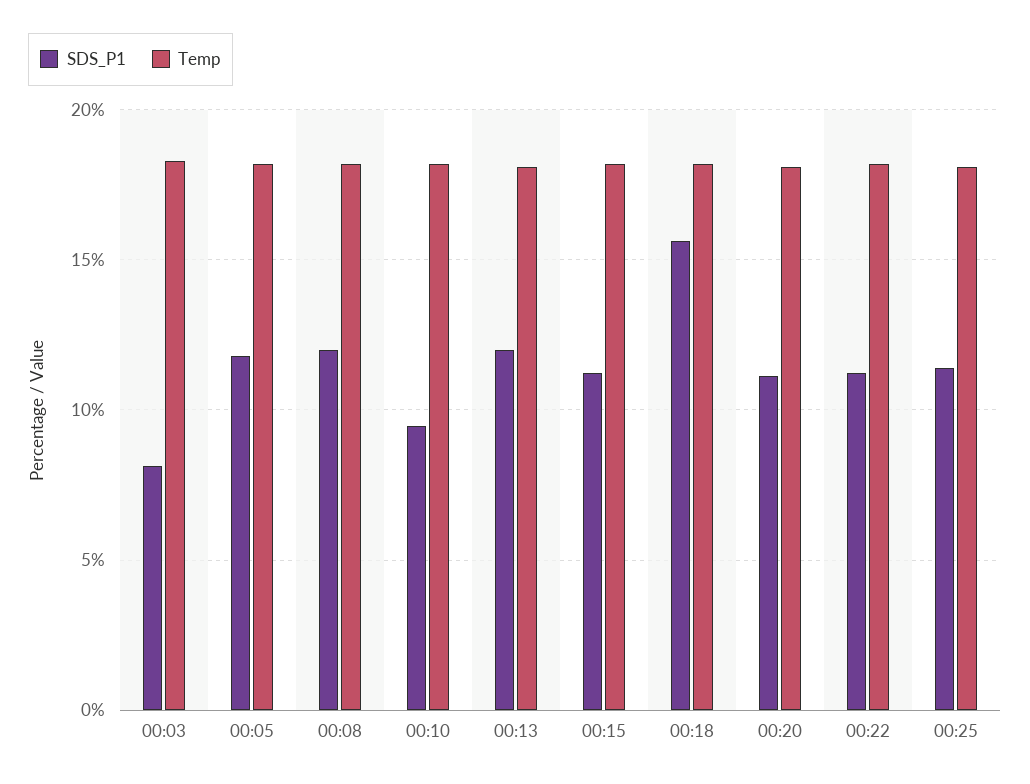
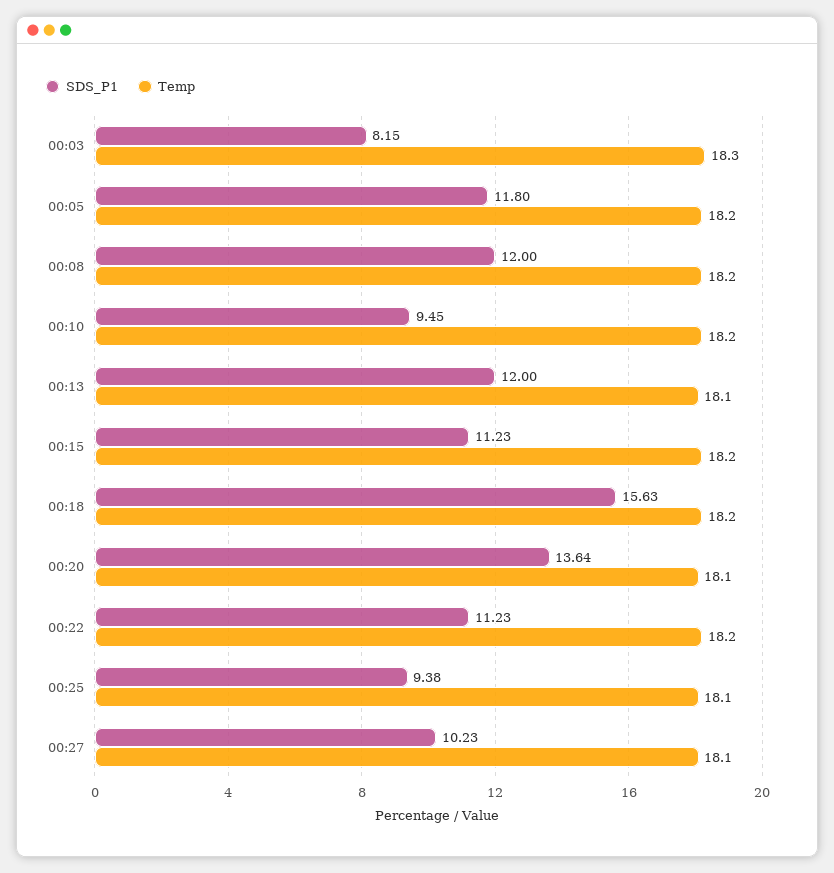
SDS_P1, 00:20: 11 -> 13.64
SDS_P1, 00:25: 11.5 -> 9.38
SDS_P1, 00:27: none -> 10.23
Temp, 00:27: none -> 18.1

